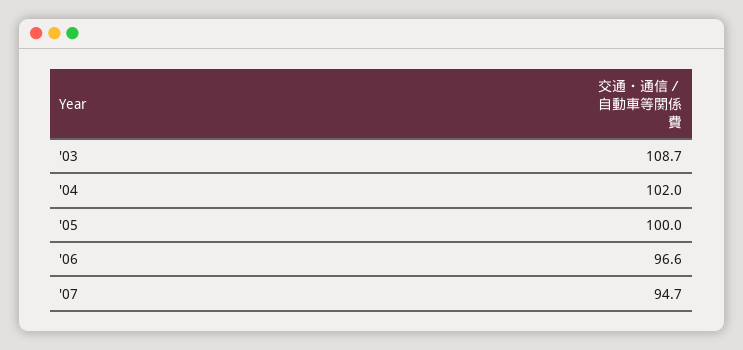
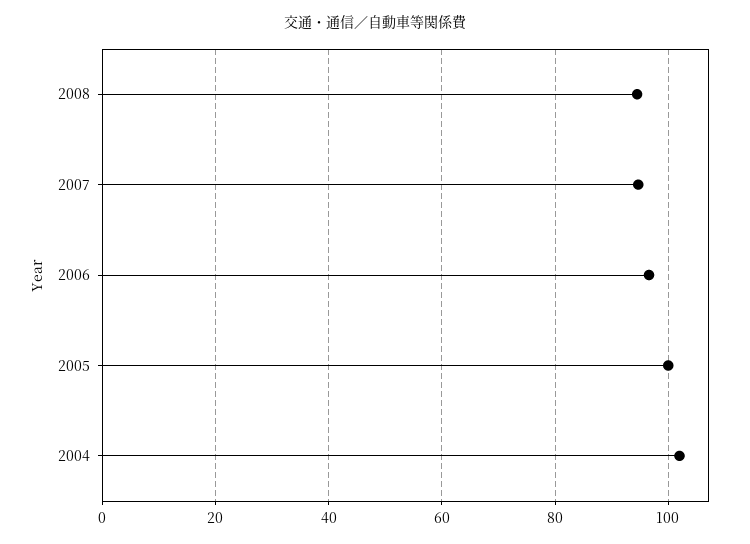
'03: 108.7 -> none
2008: none -> 94

